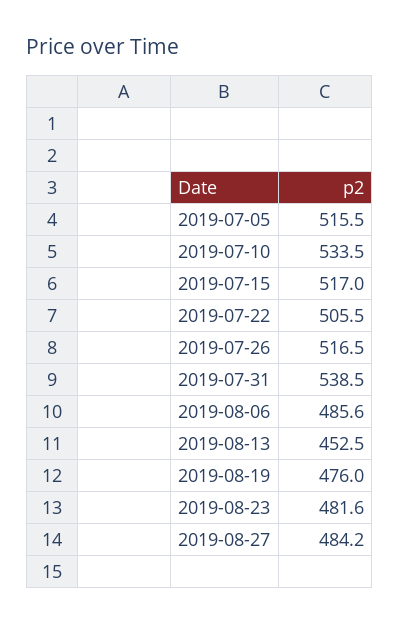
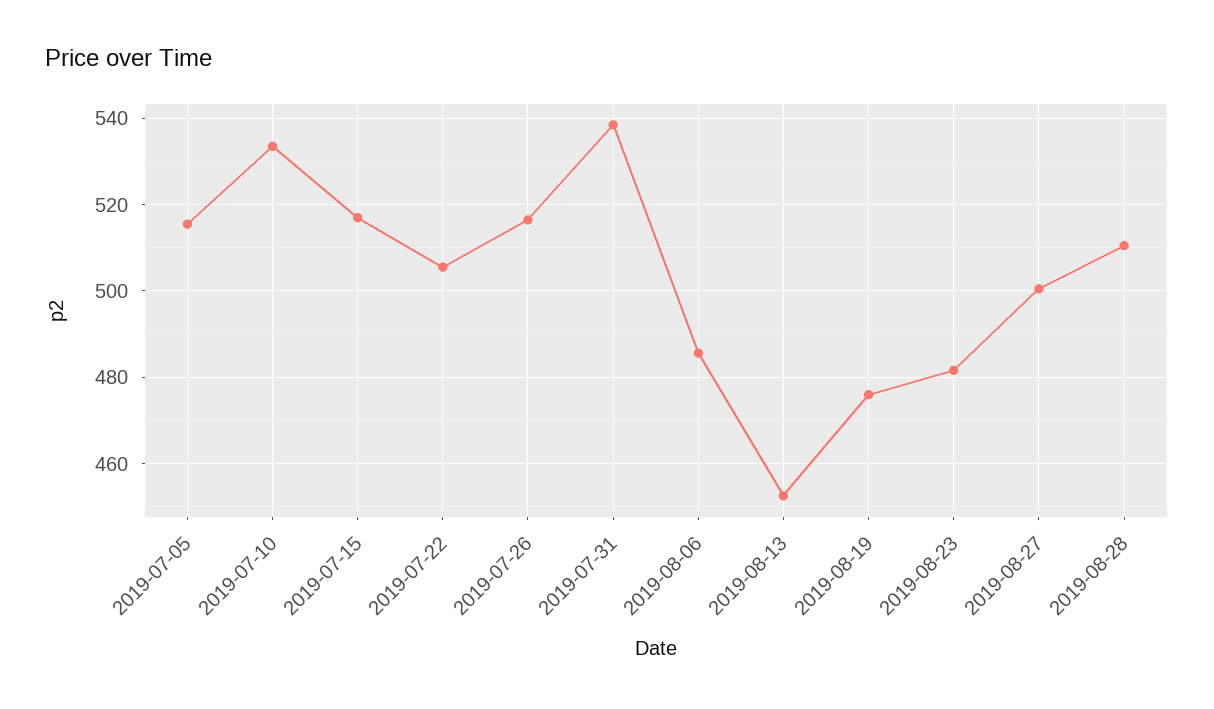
2019-08-27: 484.2 -> 500
2019-08-28: none -> 510

